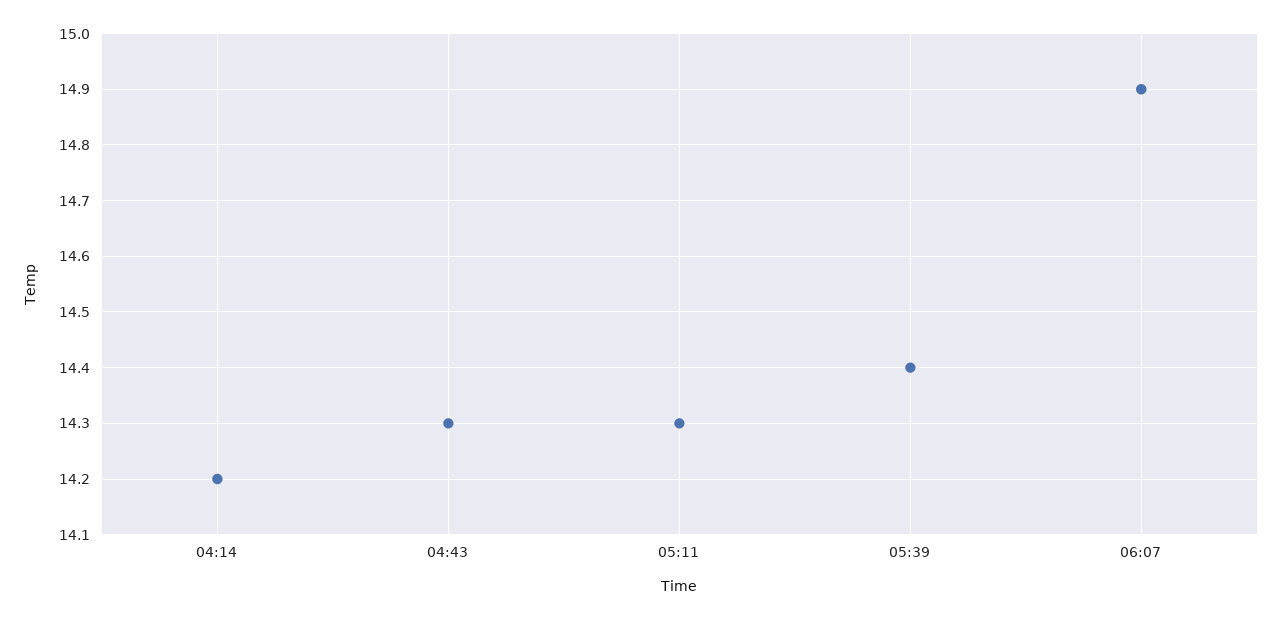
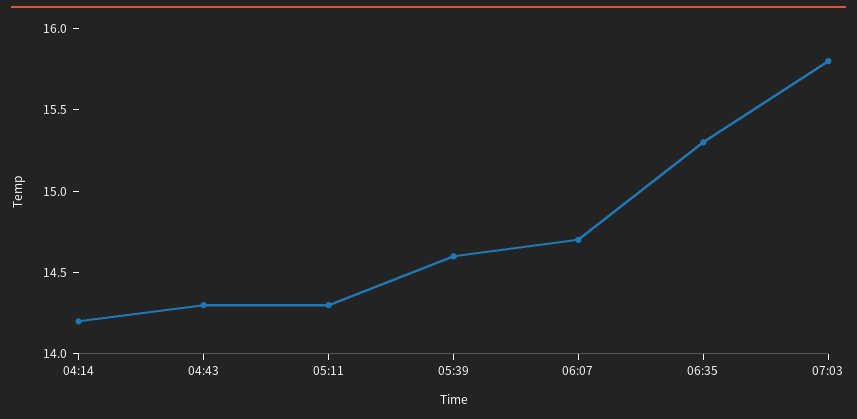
05:39: 14.4 -> 14.6
06:07: 14.9 -> 14.7
06:35: none -> 15.3
07:03: none -> 15.8

